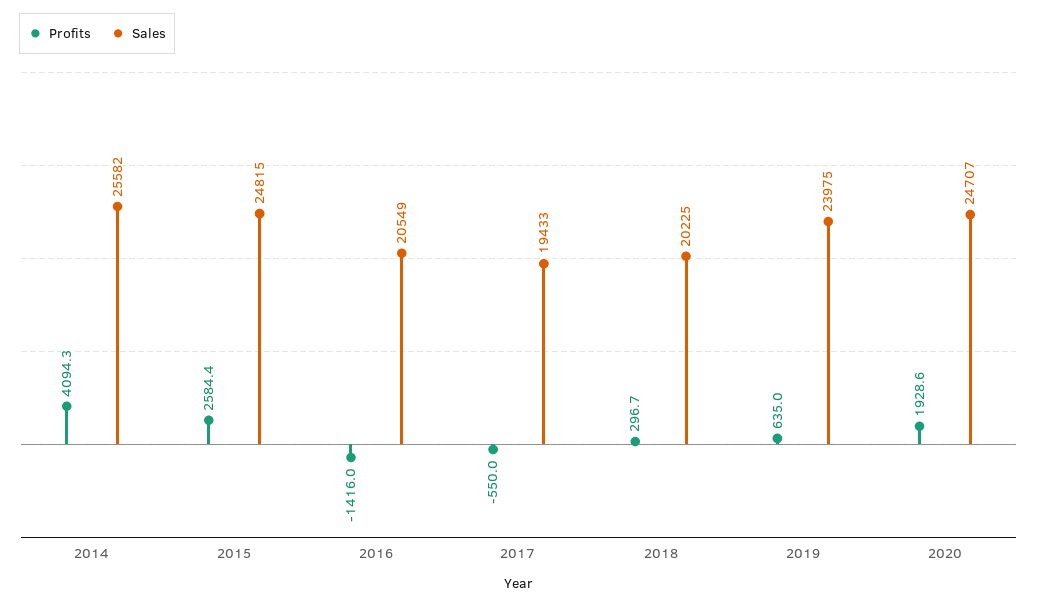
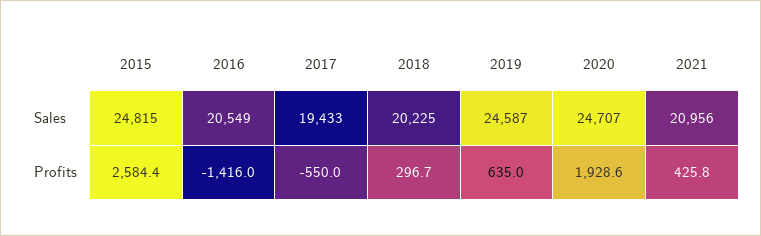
Profits, 2014: 4094.3 -> none
Sales, 2014: 25582 -> none
Sales, 2019: 23975 -> 24587
Sales, 2021: none -> 20956
Profits, 2021: none -> 425.8

